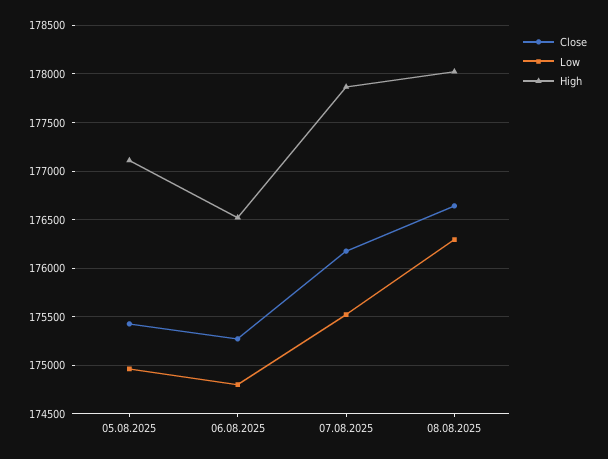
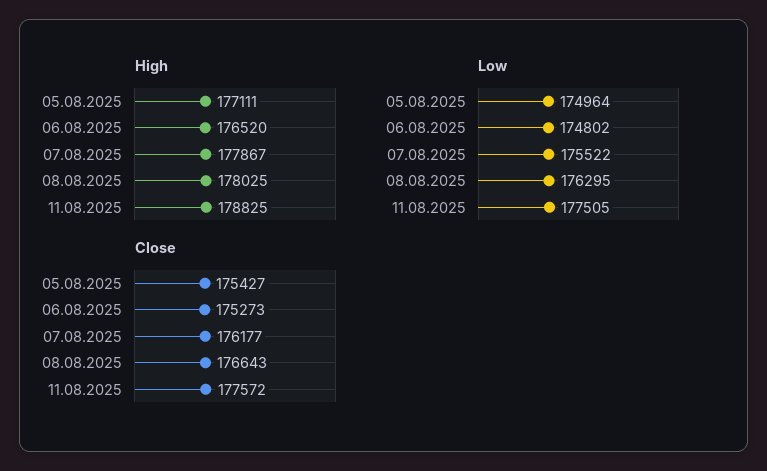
High, 11.08.2025: none -> 178825
Low, 11.08.2025: none -> 177505
Close, 11.08.2025: none -> 177572

